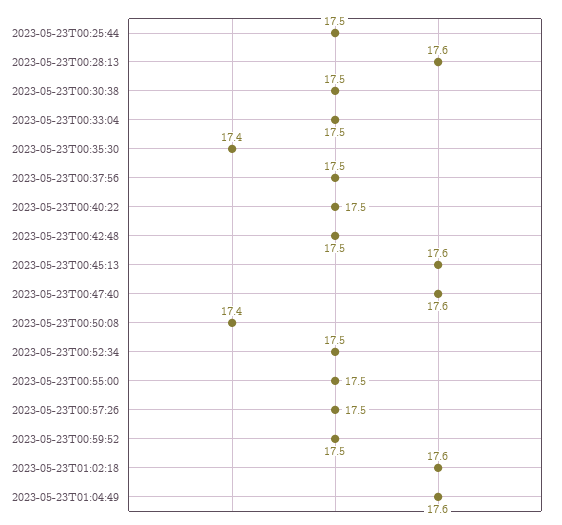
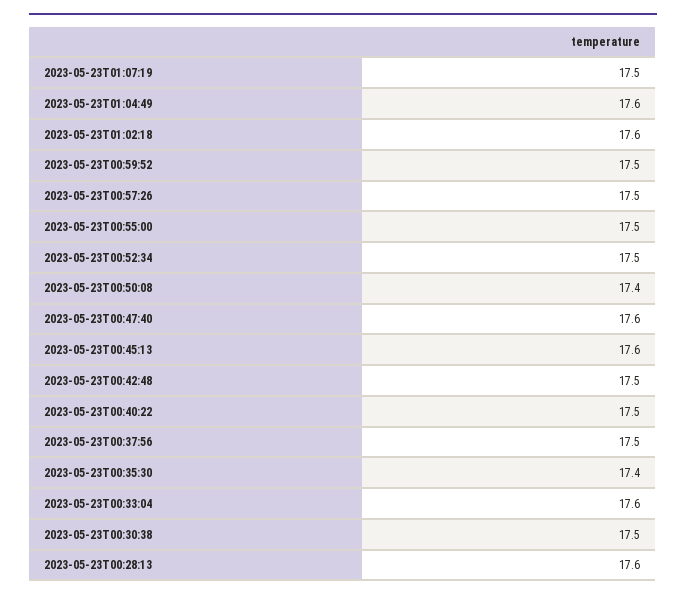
2023-05-23T00:25:44: 17.5 -> none
2023-05-23T00:33:04: 17.5 -> 17.6
2023-05-23T01:07:19: none -> 17.5

